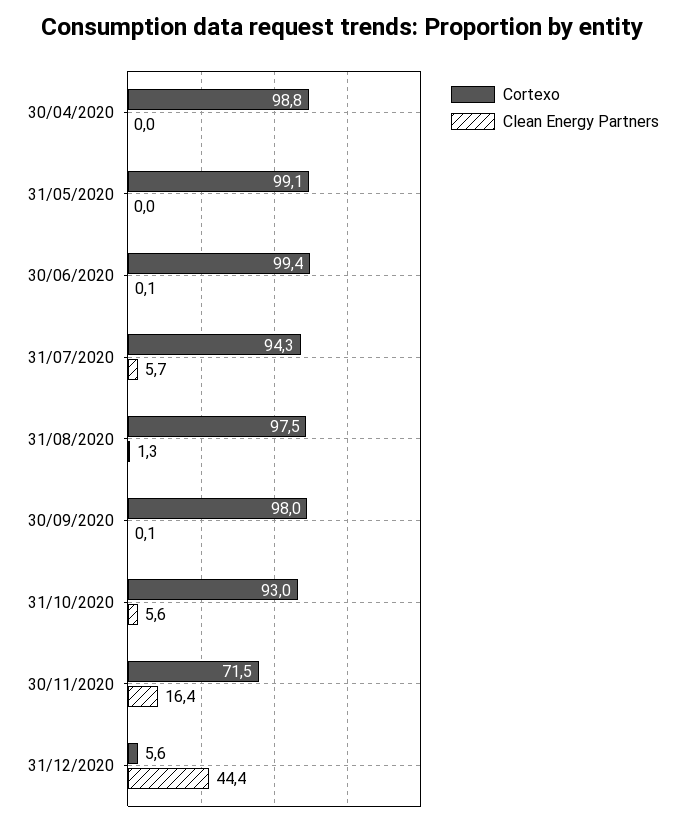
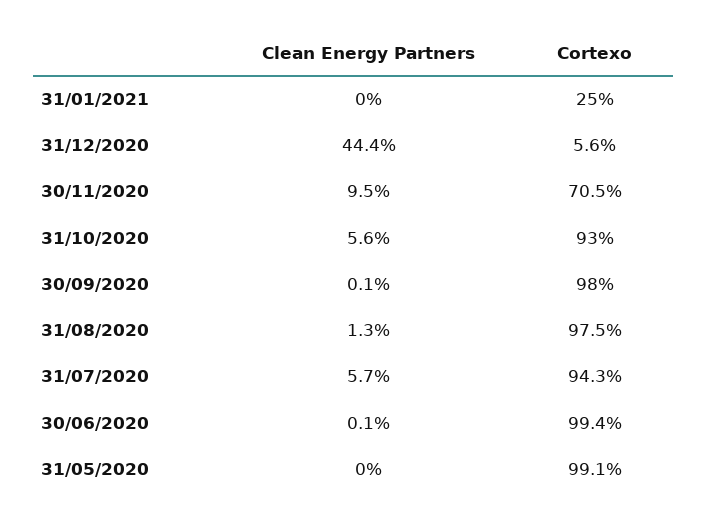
Cortexo, 30/04/2020: 98.8 -> none
Clean Energy Partners, 30/04/2020: 0 -> none
Cortexo, 30/11/2020: 71.5 -> 70.5
Clean Energy Partners, 30/11/2020: 16.4 -> 9.5
Clean Energy Partners, 31/01/2021: none -> 0
Cortexo, 31/01/2021: none -> 25

